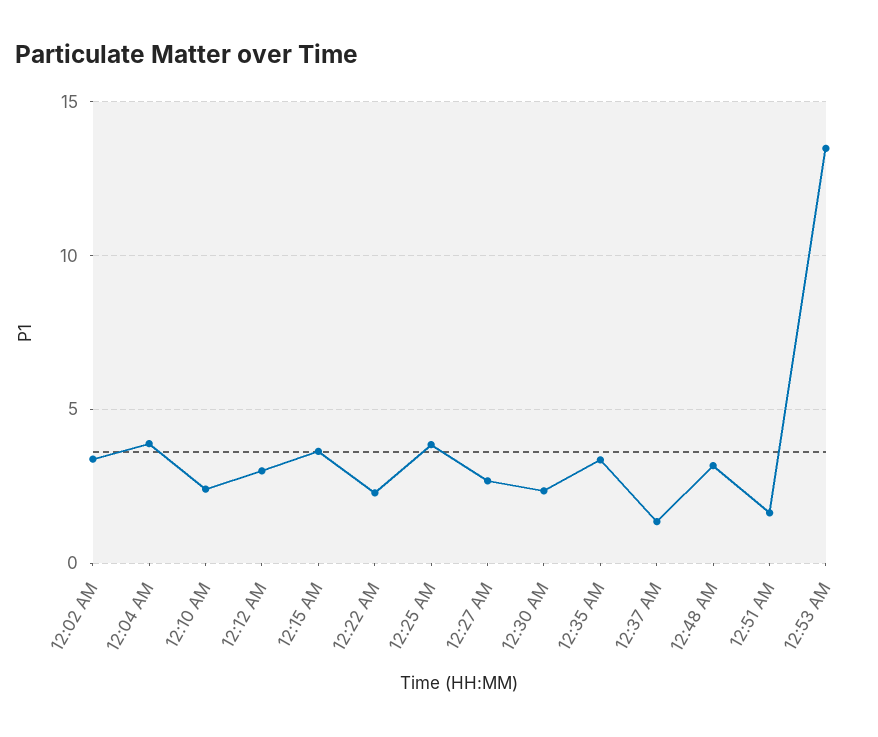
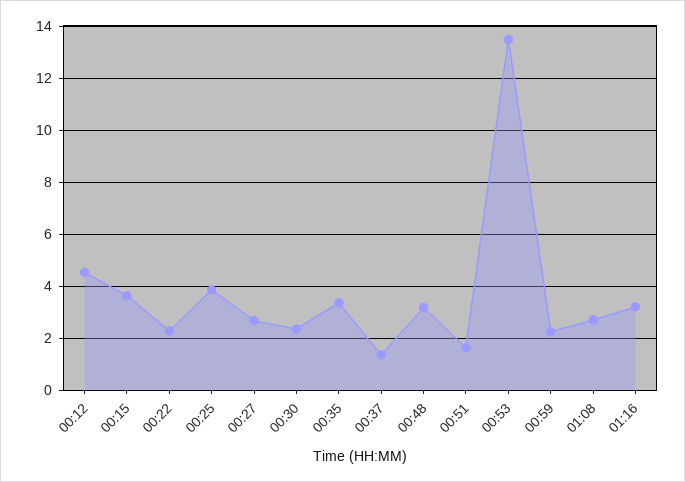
12:02 AM: 3.5 -> none
12:04 AM: 4 -> none
12:10 AM: 2.5 -> none
12:12 AM: 3 -> 4.5
00:59: none -> 2.25
01:08: none -> 2.75
01:16: none -> 3.25

